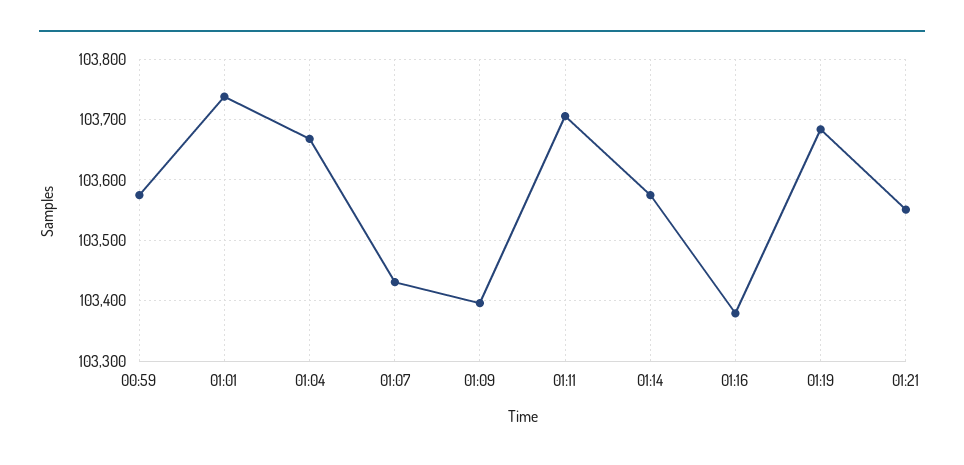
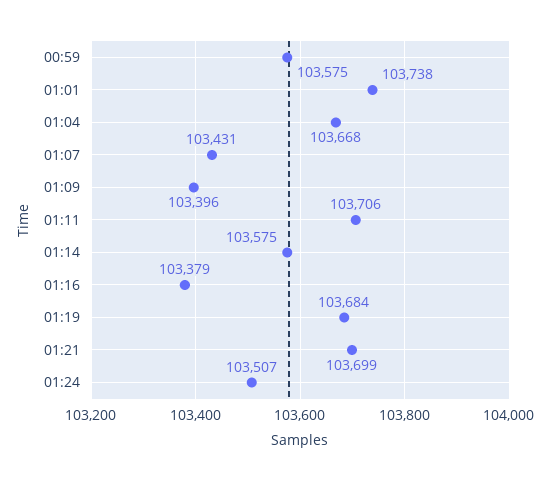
01:21: 103550 -> 103699
01:24: none -> 103507

